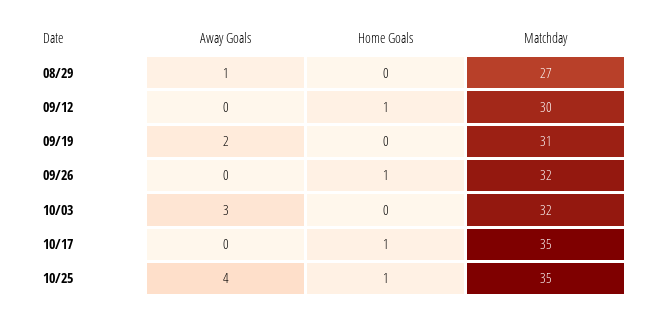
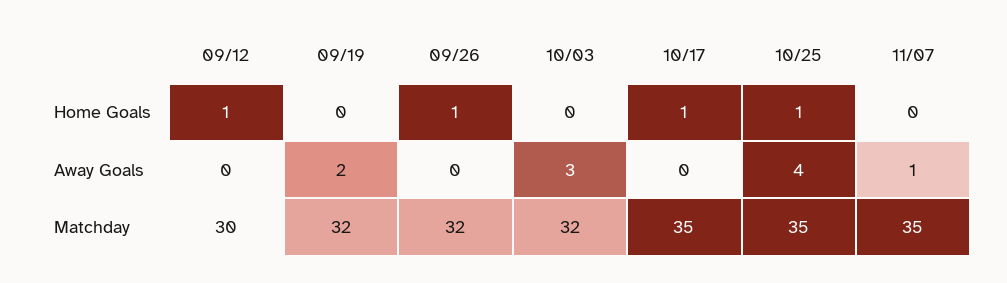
Away Goals, 08/29: 1 -> none
Home Goals, 08/29: 0 -> none
Matchday, 08/29: 27 -> none
Matchday, 09/19: 31 -> 32
Home Goals, 11/07: none -> 0
Away Goals, 11/07: none -> 1
Matchday, 11/07: none -> 35

